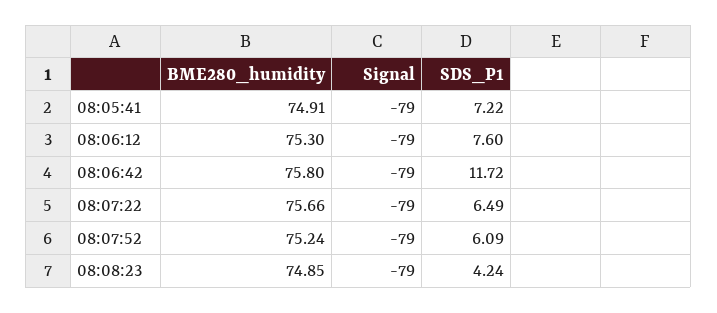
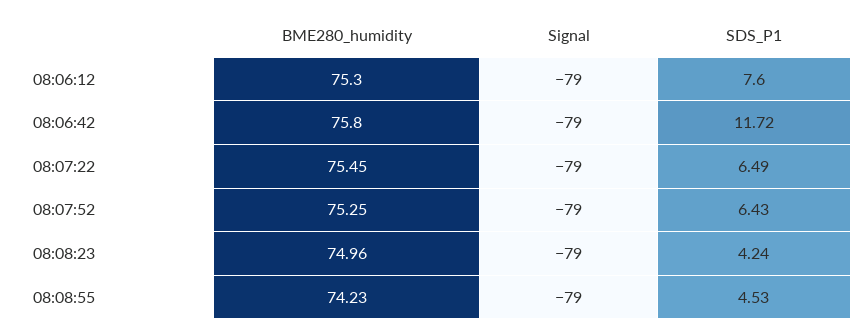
BME280_humidity, 08:05:41: 74.91 -> none
Signal, 08:05:41: -79 -> none
SDS_P1, 08:05:41: 7.22 -> none
BME280_humidity, 08:07:22: 75.66 -> 75.45
BME280_humidity, 08:07:52: 75.24 -> 75.25
SDS_P1, 08:07:52: 6.09 -> 6.43
BME280_humidity, 08:08:23: 74.85 -> 74.96
BME280_humidity, 08:08:55: none -> 74.23
Signal, 08:08:55: none -> -79
SDS_P1, 08:08:55: none -> 4.53

